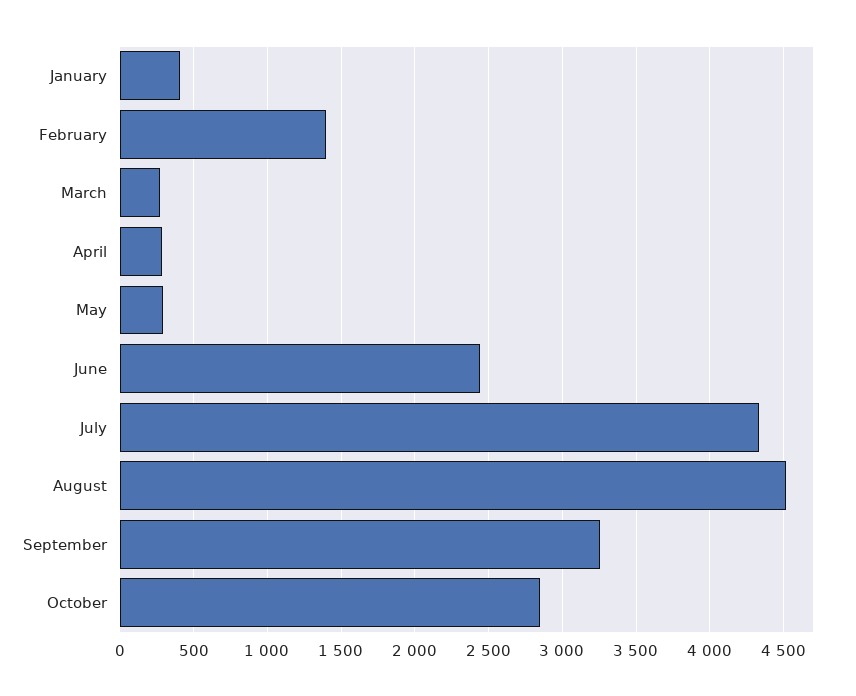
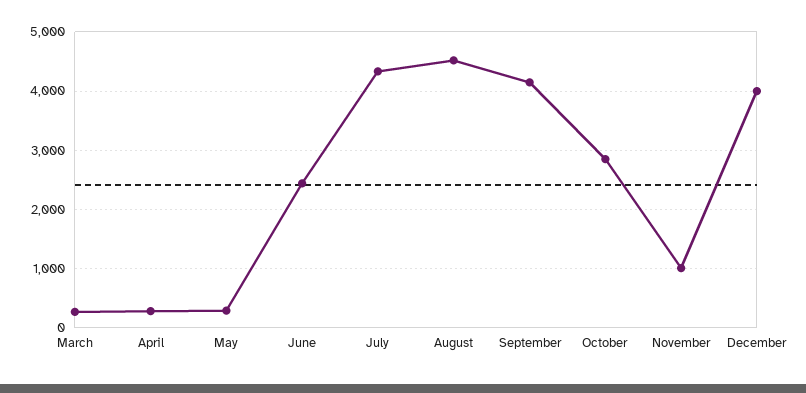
January: 400 -> none
February: 1400 -> none
September: 3250 -> 4200
November: none -> 1000
December: none -> 4000

